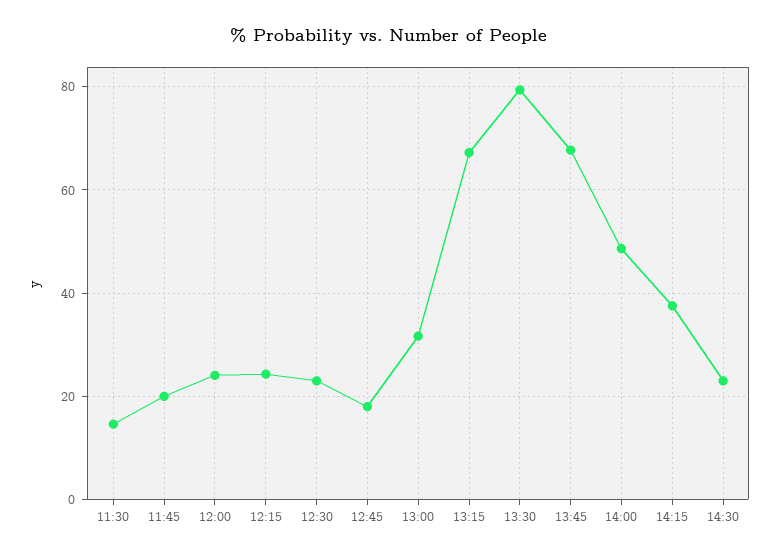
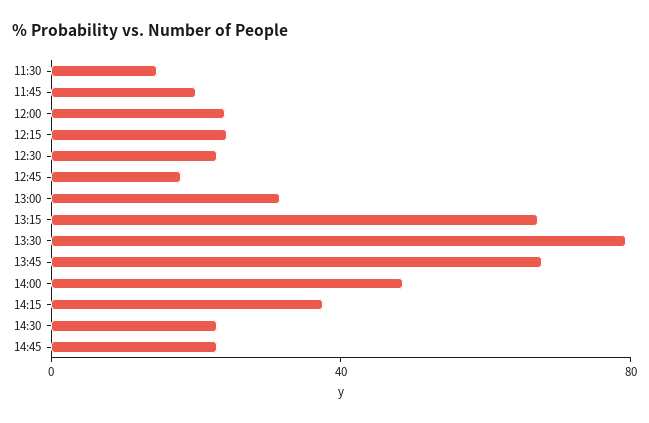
14:45: none -> 20

